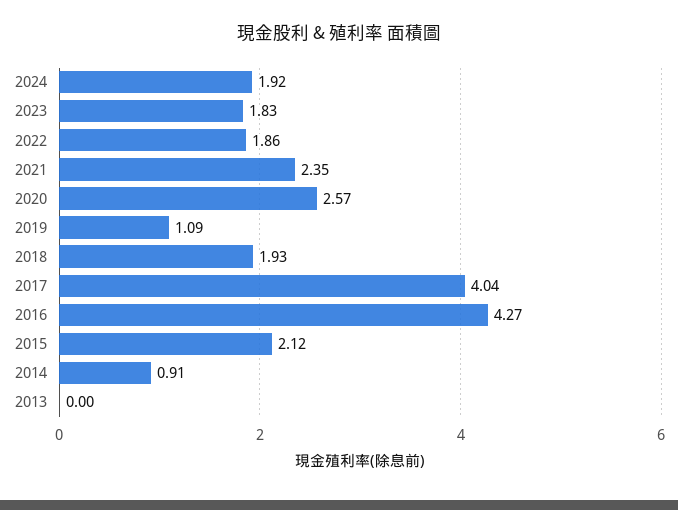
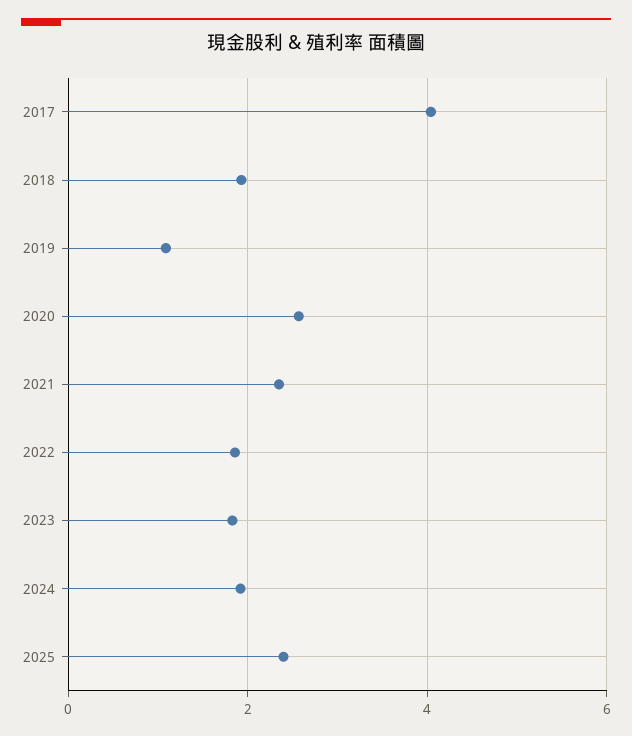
2016: 4.27 -> none
2015: 2.12 -> none
2014: 0.91 -> none
2013: 0 -> none
2025: none -> 2.4

